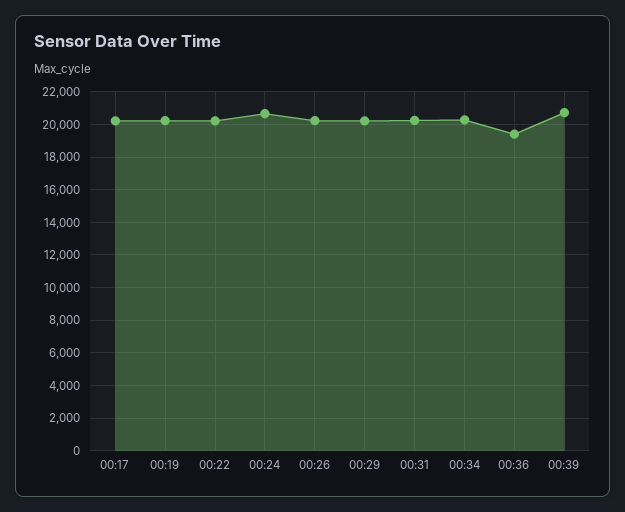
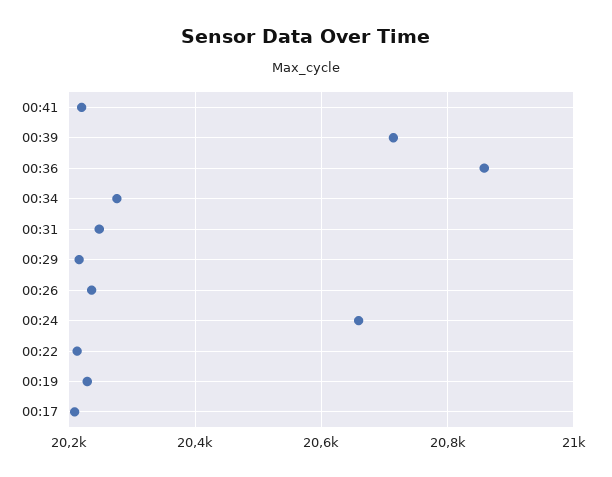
00:36: 19500 -> 20860
00:41: none -> 20220

